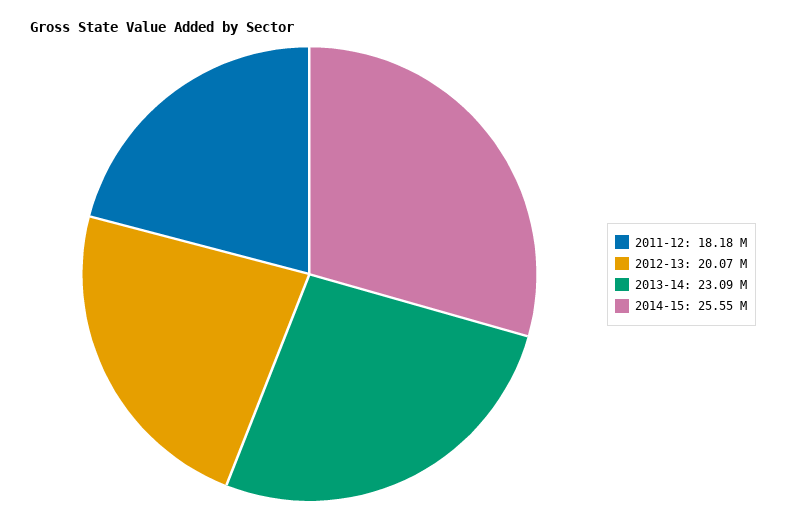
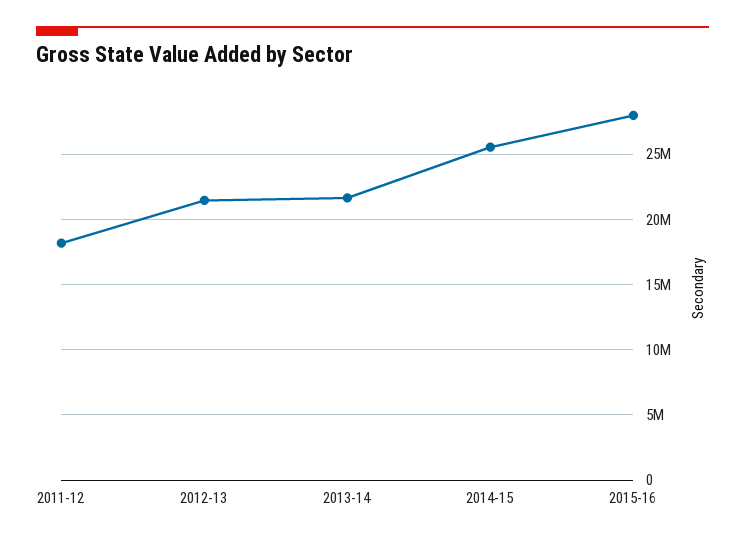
2012-13: 20070000 -> 21500000
2013-14: 23090000 -> 21500000
2015-16: none -> 28000000

